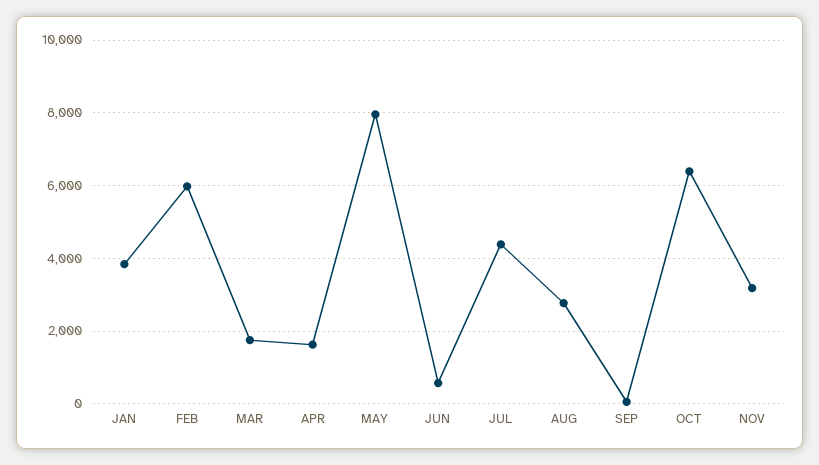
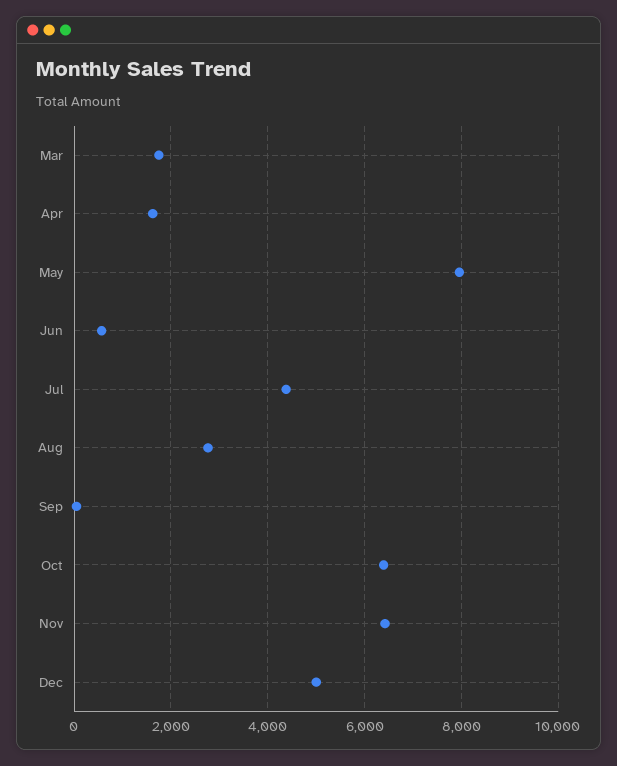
JAN: 3800 -> none
FEB: 6000 -> none
NOV: 3200 -> 6400
Dec: none -> 5000

